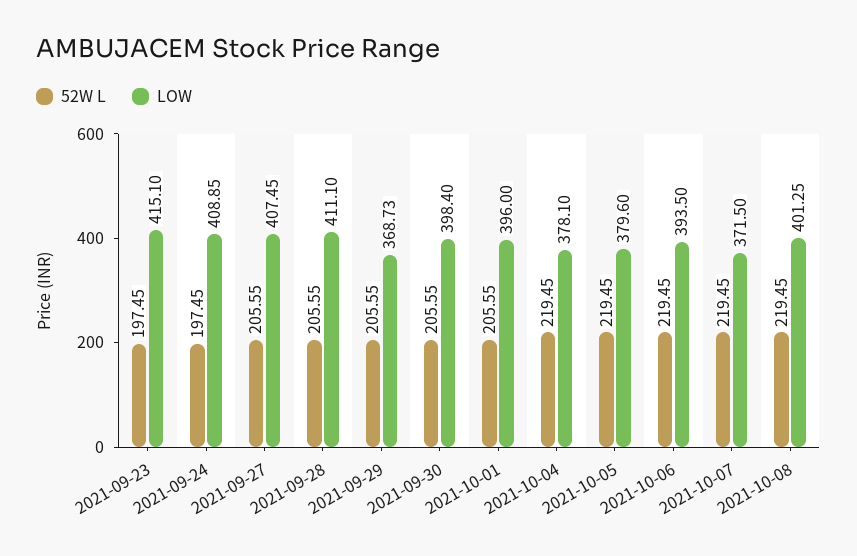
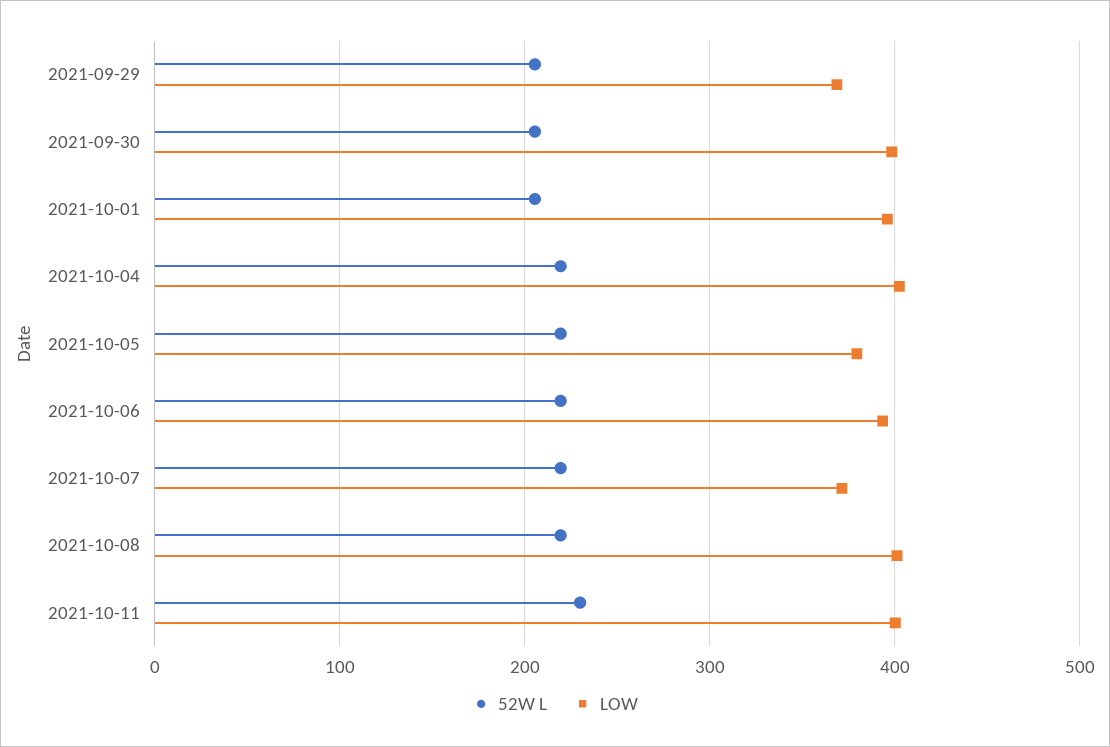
52W L, 2021-09-23: 197.45 -> none
LOW, 2021-09-23: 415.1 -> none
52W L, 2021-09-24: 197.45 -> none
LOW, 2021-09-24: 408.85 -> none
52W L, 2021-09-27: 205.55 -> none
LOW, 2021-09-27: 407.45 -> none
52W L, 2021-09-28: 205.55 -> none
LOW, 2021-09-28: 411.1 -> none
LOW, 2021-10-04: 378.1 -> 400
52W L, 2021-10-11: none -> 230
LOW, 2021-10-11: none -> 400

